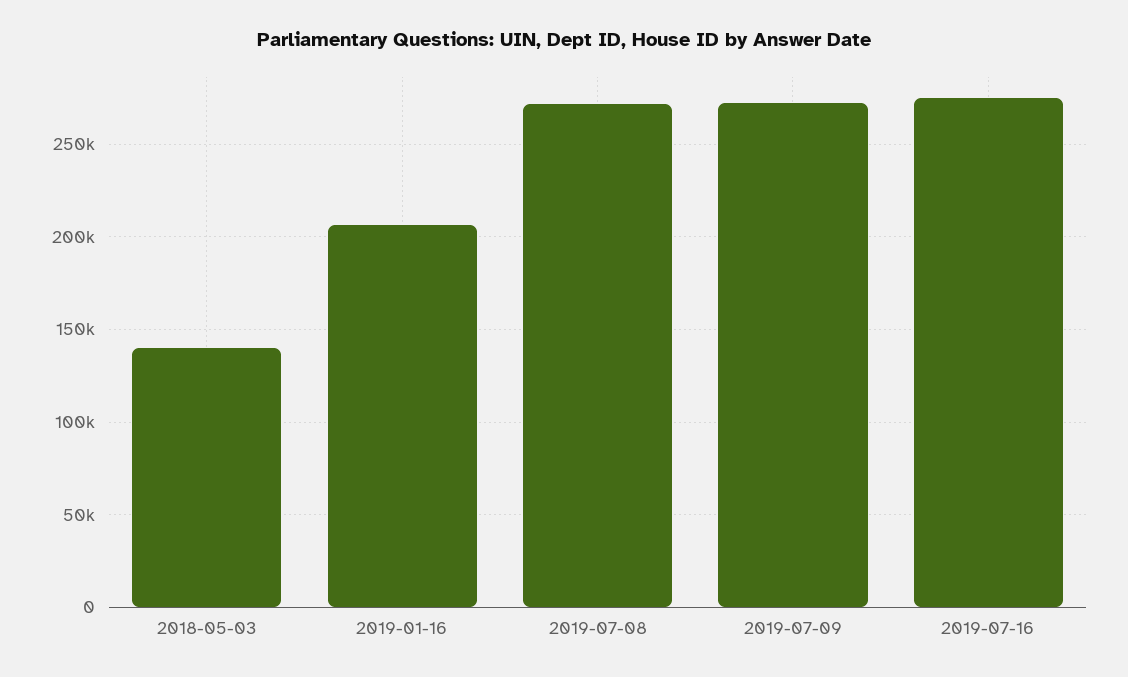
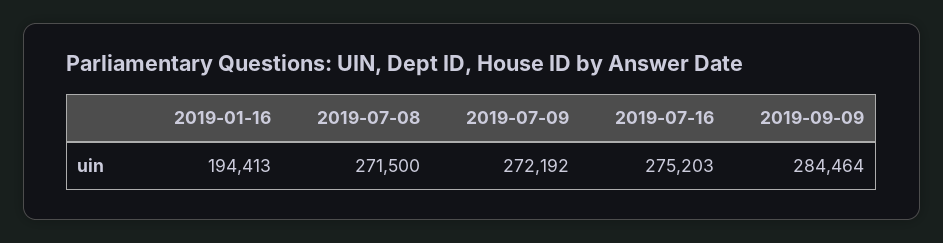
2018-05-03: 140000 -> none
2019-01-16: 205000 -> 194413
2019-09-09: none -> 284464

